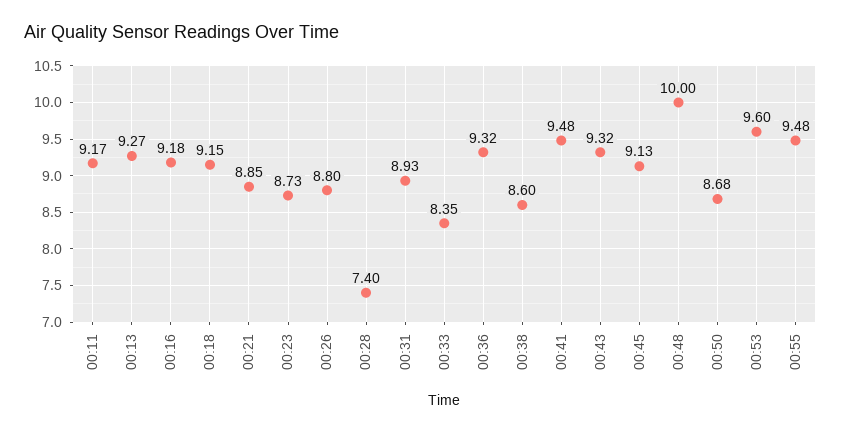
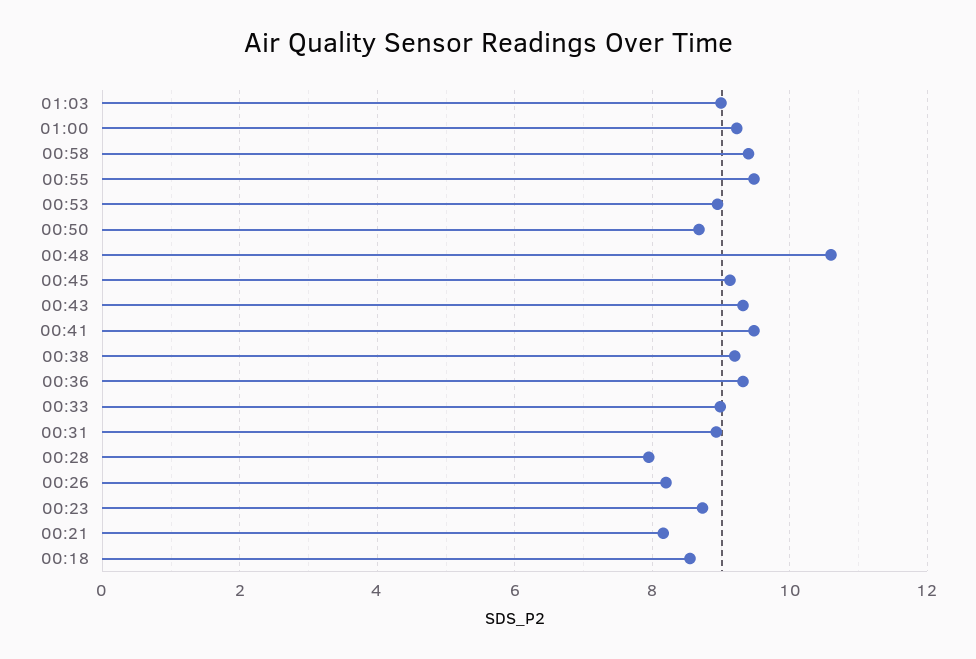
00:11: 9.17 -> none
00:13: 9.27 -> none
00:16: 9.18 -> none
00:18: 9.15 -> 8.6
00:21: 8.85 -> 8.2
00:26: 8.8 -> 8.2
00:28: 7.4 -> 8
00:33: 8.35 -> 9
00:38: 8.6 -> 9.2
00:48: 10 -> 10.6
00:53: 9.6 -> 9
01:03: none -> 9
01:00: none -> 9.2
00:58: none -> 9.4

